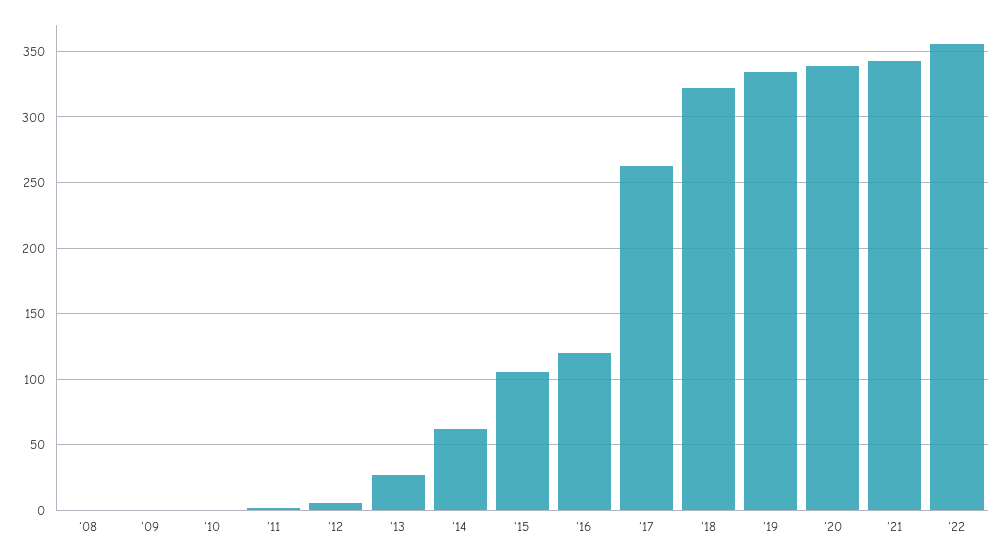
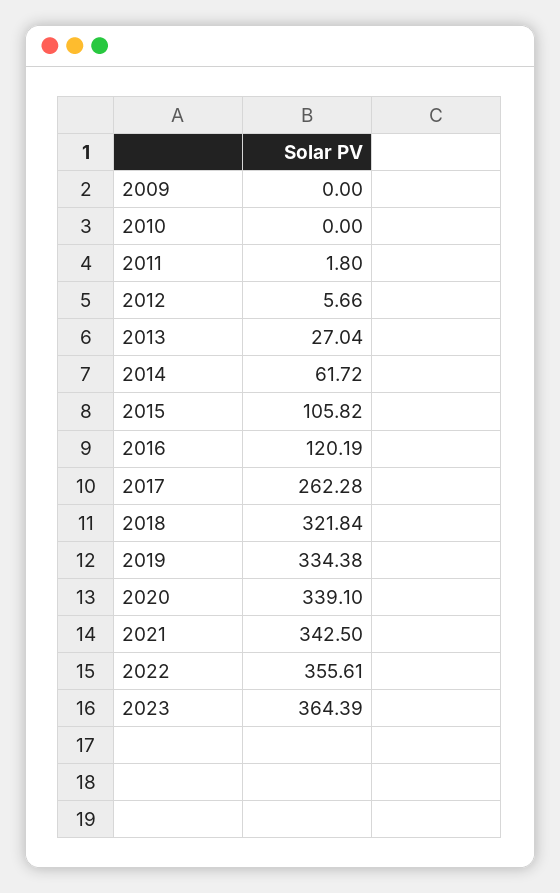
'08: 0 -> none
2023: none -> 364.39

